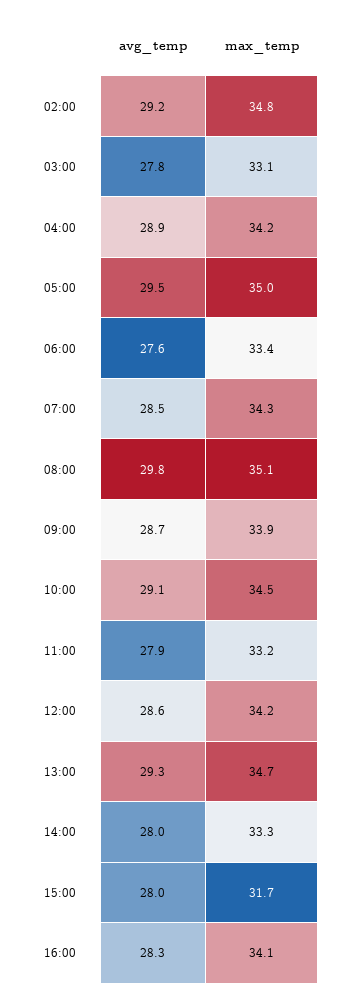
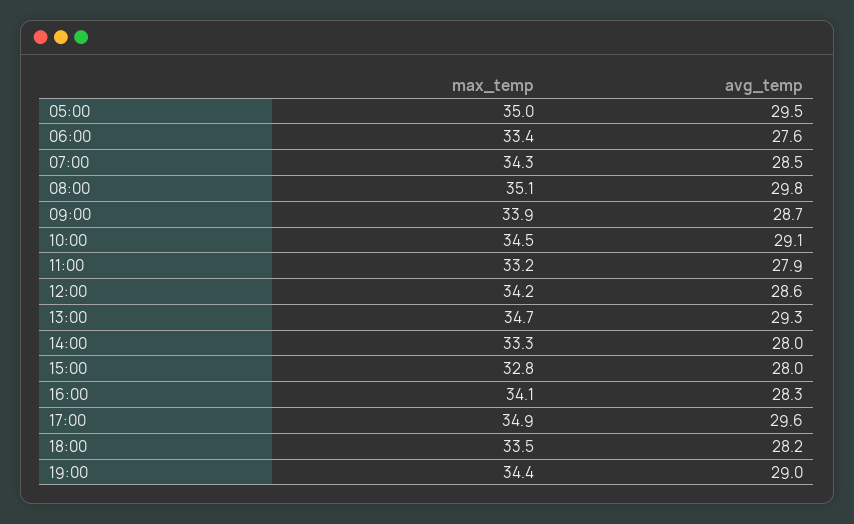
avg_temp, 02:00: 29.2 -> none
max_temp, 02:00: 34.8 -> none
avg_temp, 03:00: 27.8 -> none
max_temp, 03:00: 33.1 -> none
avg_temp, 04:00: 28.9 -> none
max_temp, 04:00: 34.2 -> none
max_temp, 15:00: 31.7 -> 32.8
max_temp, 17:00: none -> 34.9
avg_temp, 17:00: none -> 29.6
max_temp, 18:00: none -> 33.5
avg_temp, 18:00: none -> 28.2
max_temp, 19:00: none -> 34.4
avg_temp, 19:00: none -> 29

